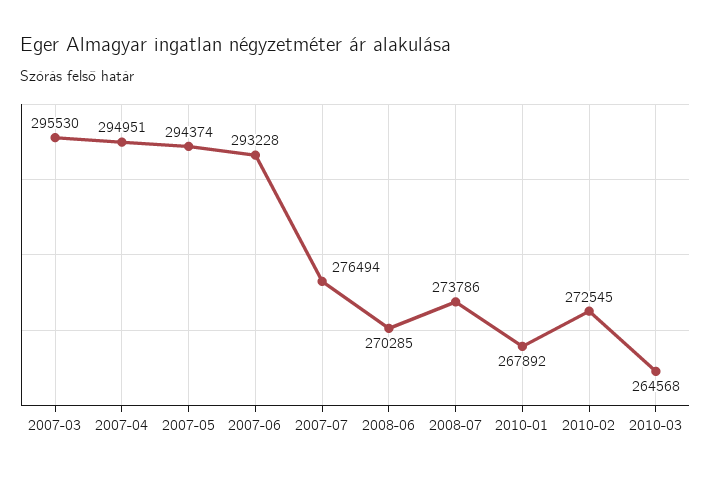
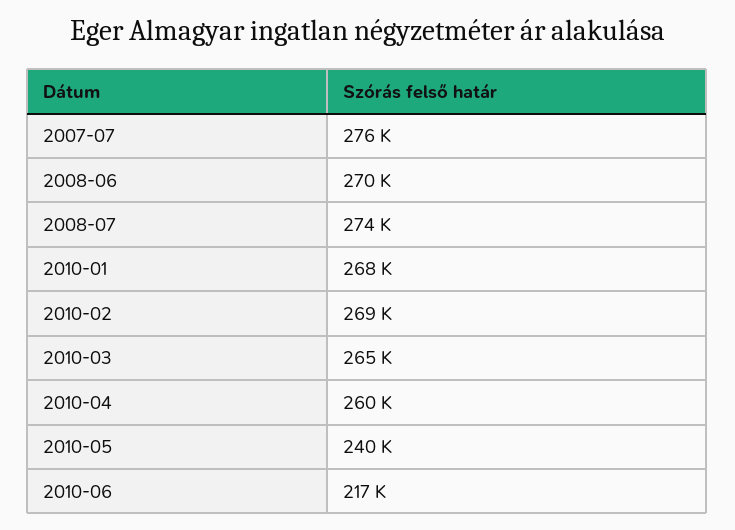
2007-03: 295530 -> none
2007-04: 294951 -> none
2007-05: 294374 -> none
2007-06: 293228 -> none
2010-02: 272545 -> 269000
2010-04: none -> 260000
2010-05: none -> 240000
2010-06: none -> 217000

